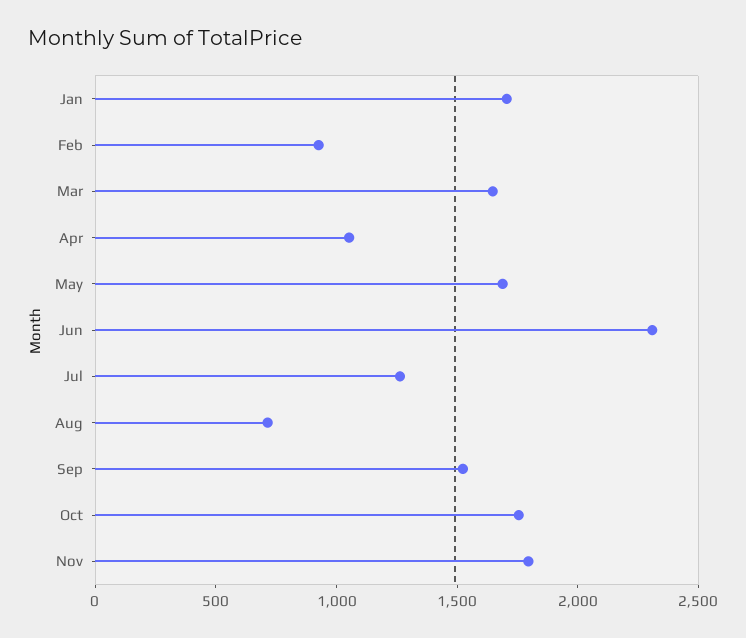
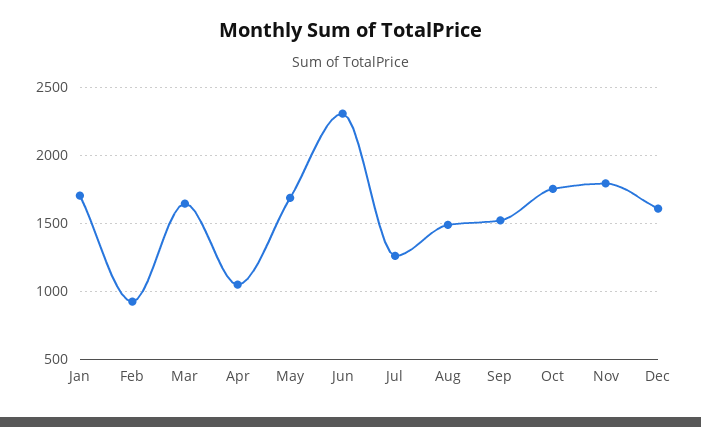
Aug: 700 -> 1500
Dec: none -> 1600

